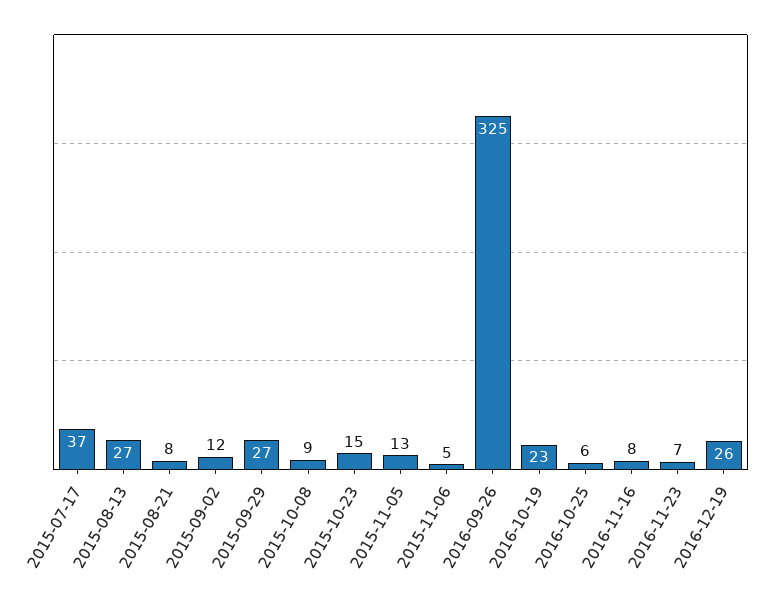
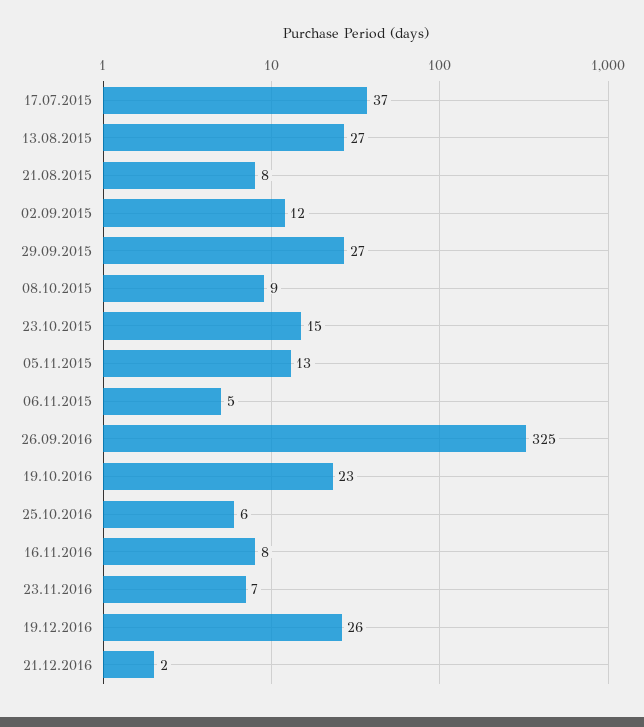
21.12.2016: none -> 2

